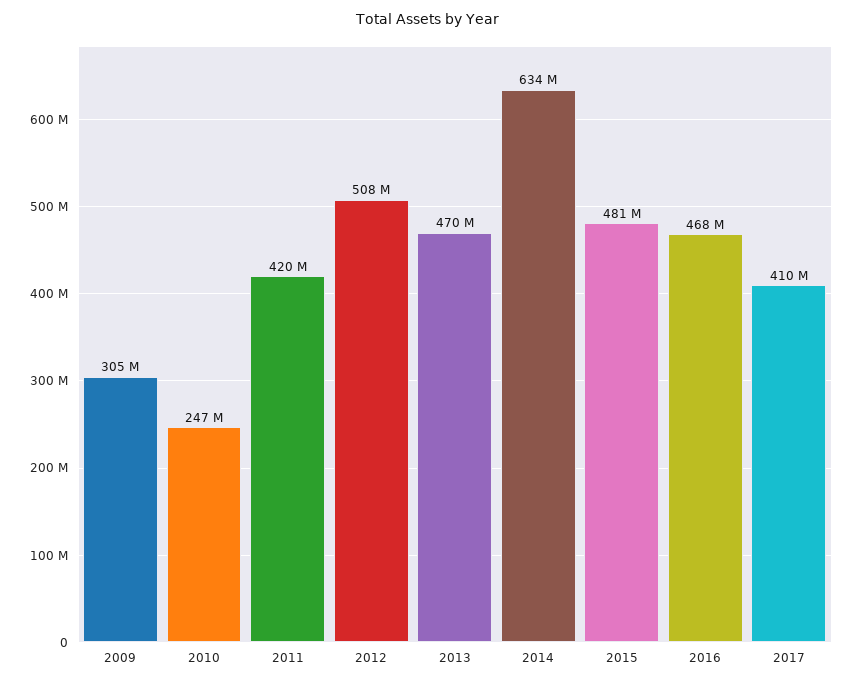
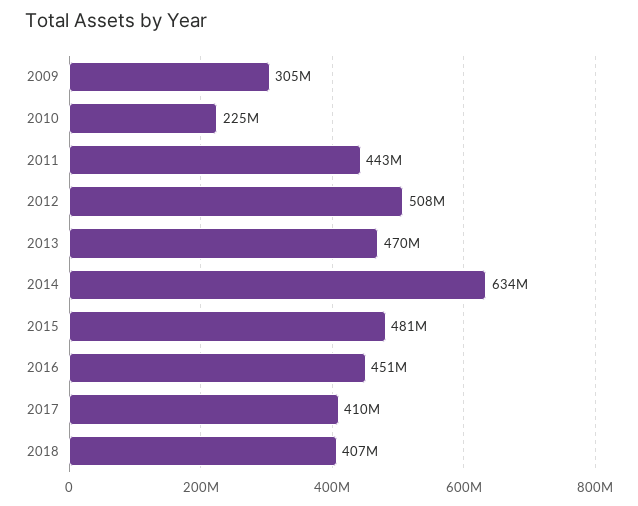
2010: 247000000 -> 225000000
2011: 420000000 -> 443000000
2016: 468000000 -> 451000000
2018: none -> 407000000

